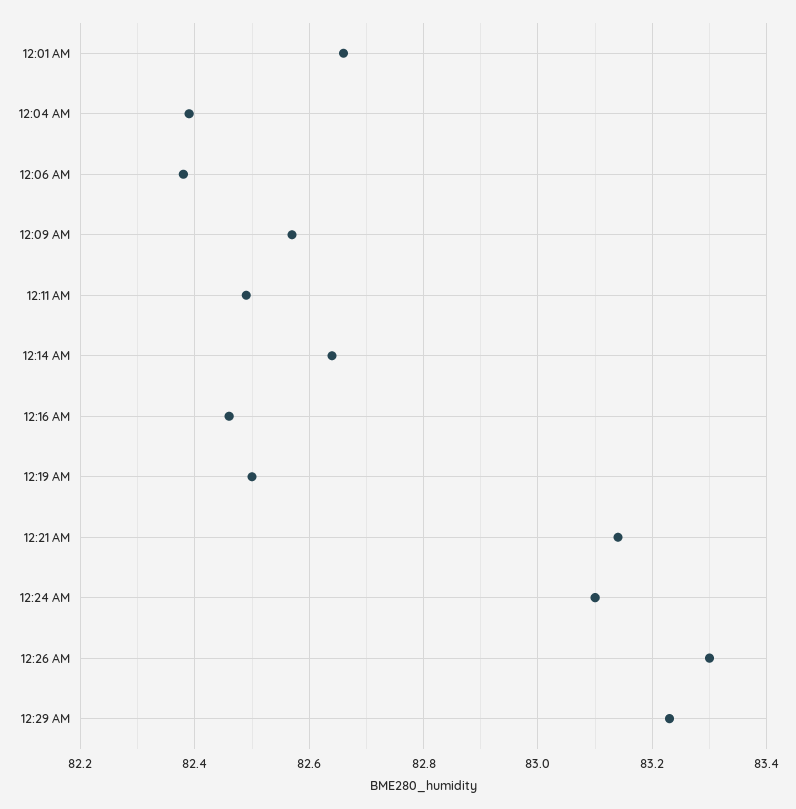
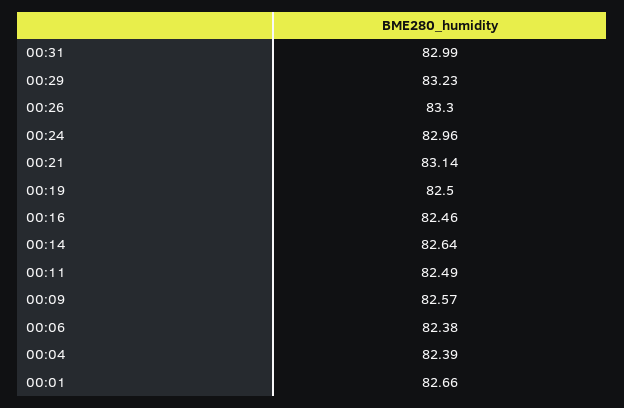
12:24 AM: 83.1 -> 82.96
00:31: none -> 82.99

